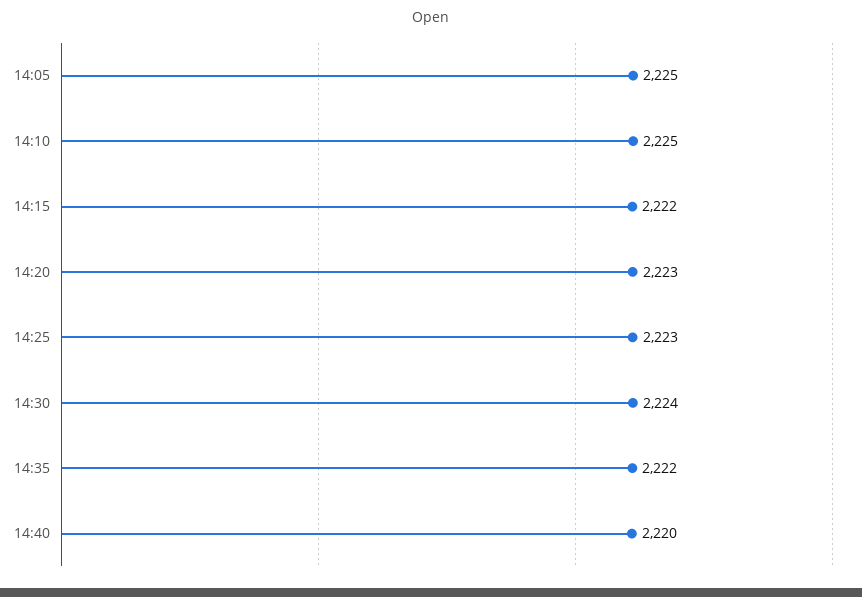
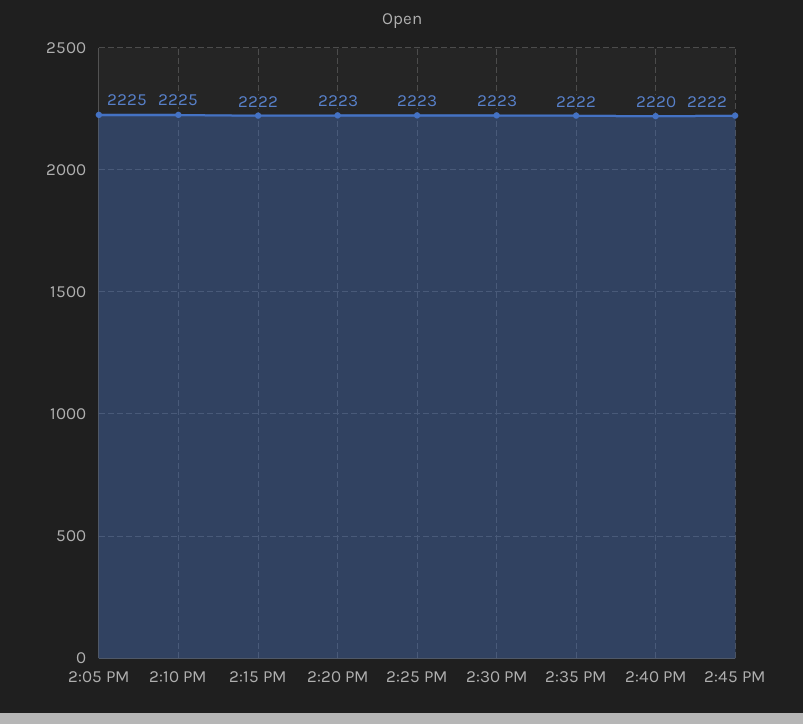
14:30: 2224 -> 2223
2:45 PM: none -> 2222

